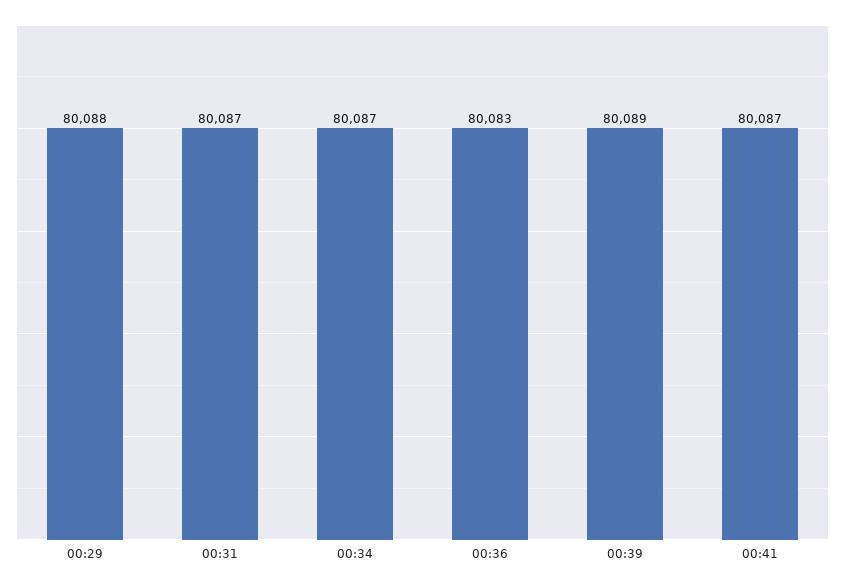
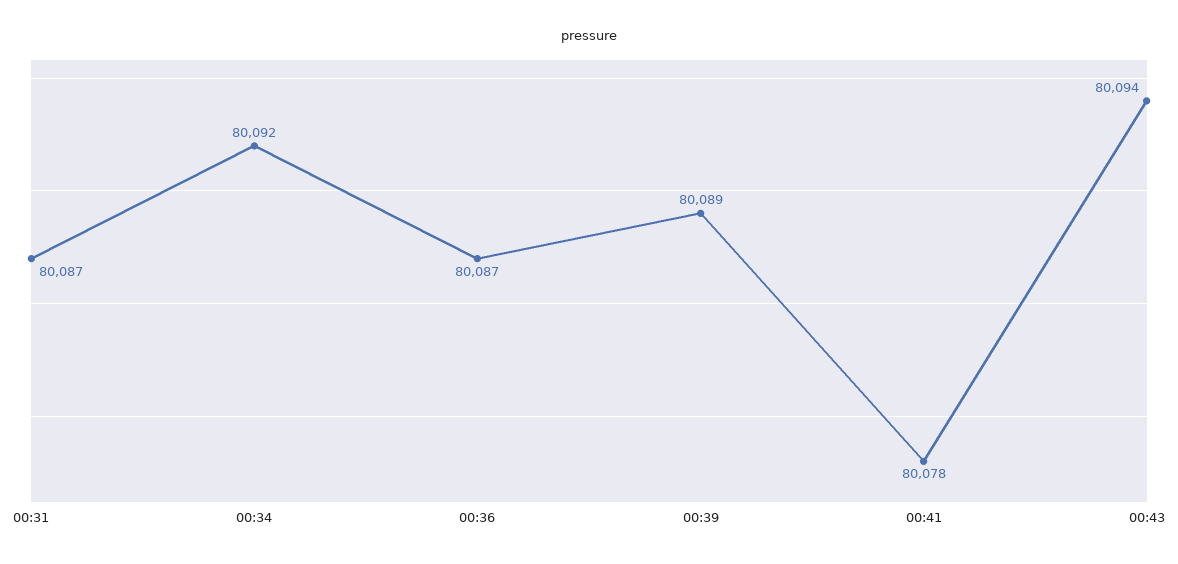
00:29: 80088 -> none
00:34: 80087 -> 80092
00:36: 80083 -> 80087
00:41: 80087 -> 80078
00:43: none -> 80094

